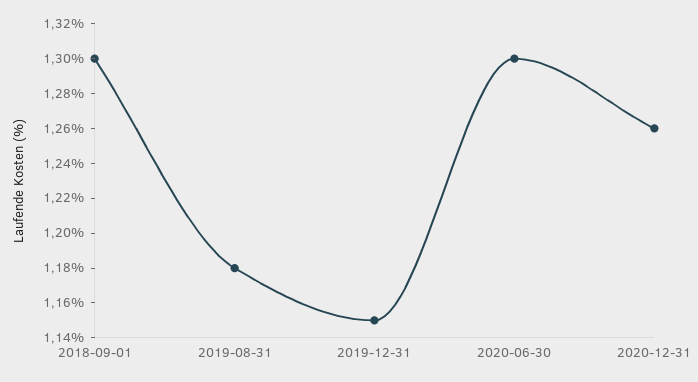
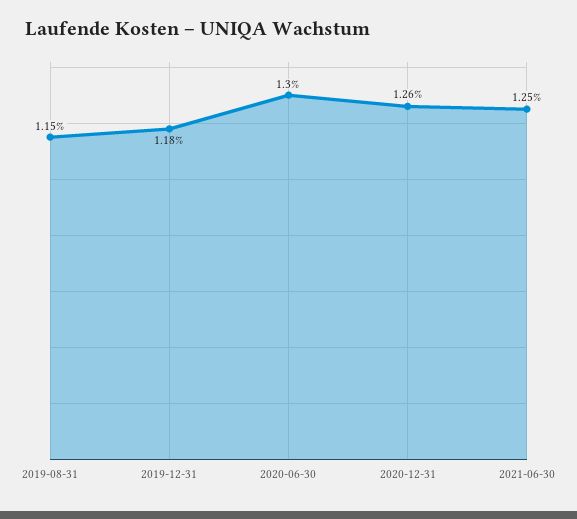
2018-09-01: 1.3 -> none
2019-08-31: 1.18 -> 1.15
2019-12-31: 1.15 -> 1.18
2021-06-30: none -> 1.25

